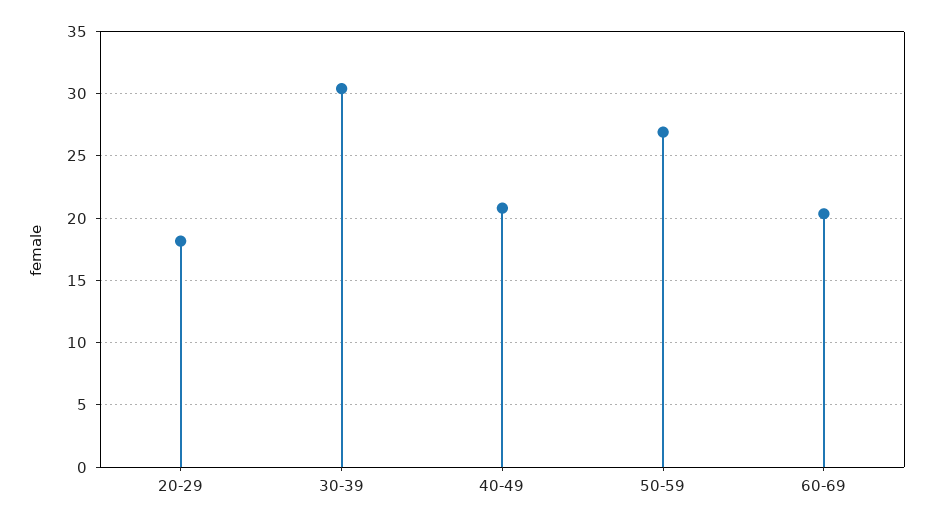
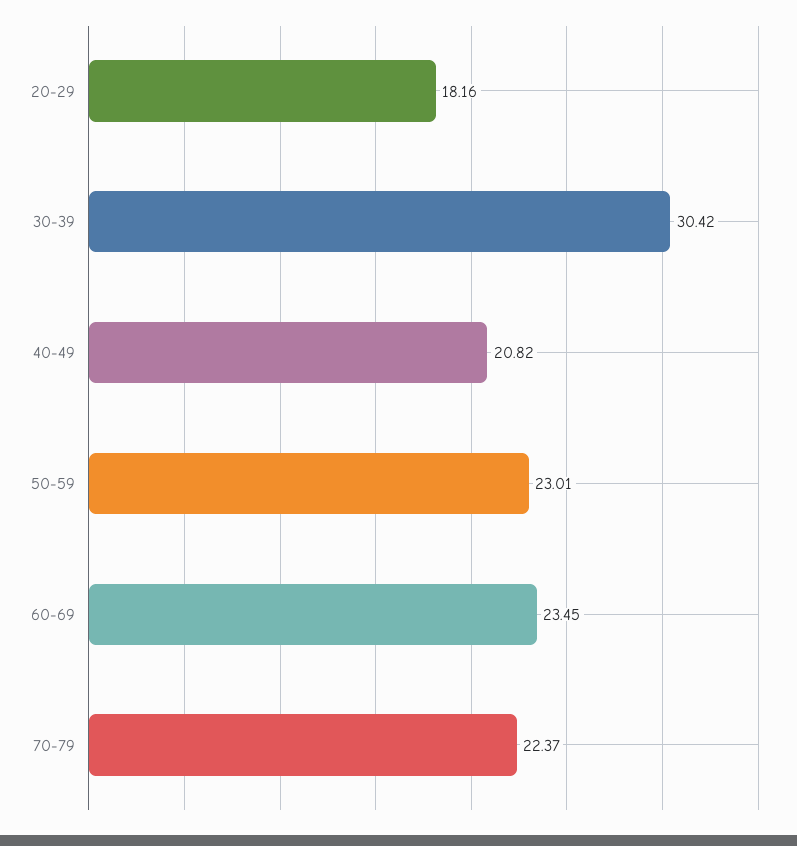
50-59: 27 -> 23.01
60-69: 20.5 -> 23.45
70-79: none -> 22.37

